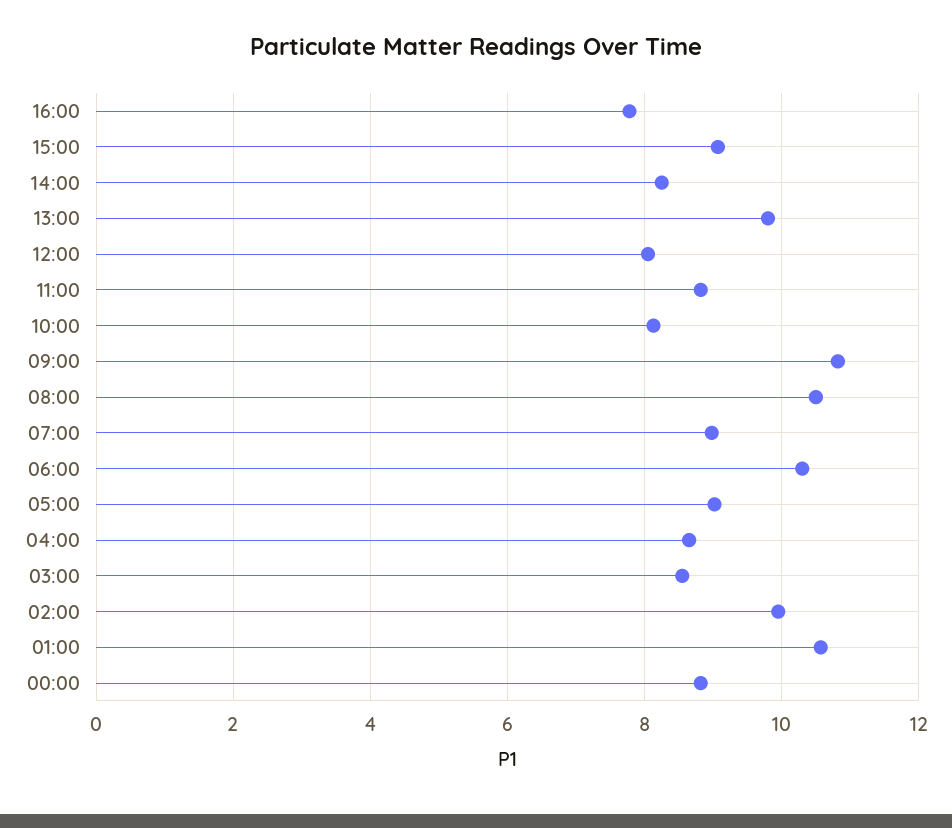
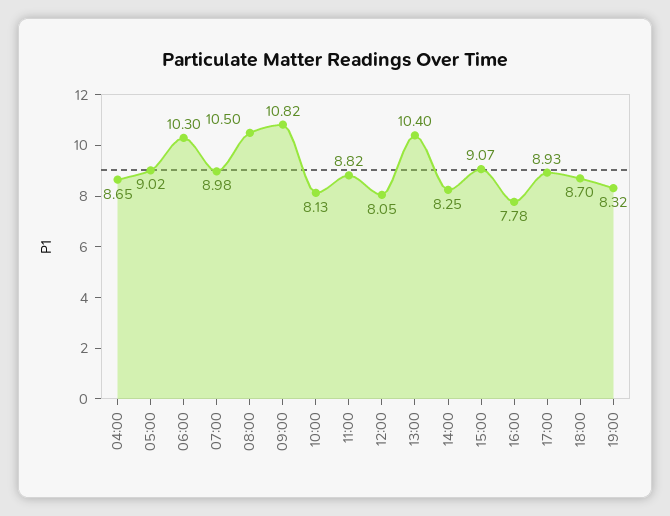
13:00: 9.8 -> 10.4
03:00: 8.6 -> none
02:00: 10 -> none
01:00: 10.6 -> none
00:00: 8.8 -> none
17:00: none -> 8.93
18:00: none -> 8.7
19:00: none -> 8.32

